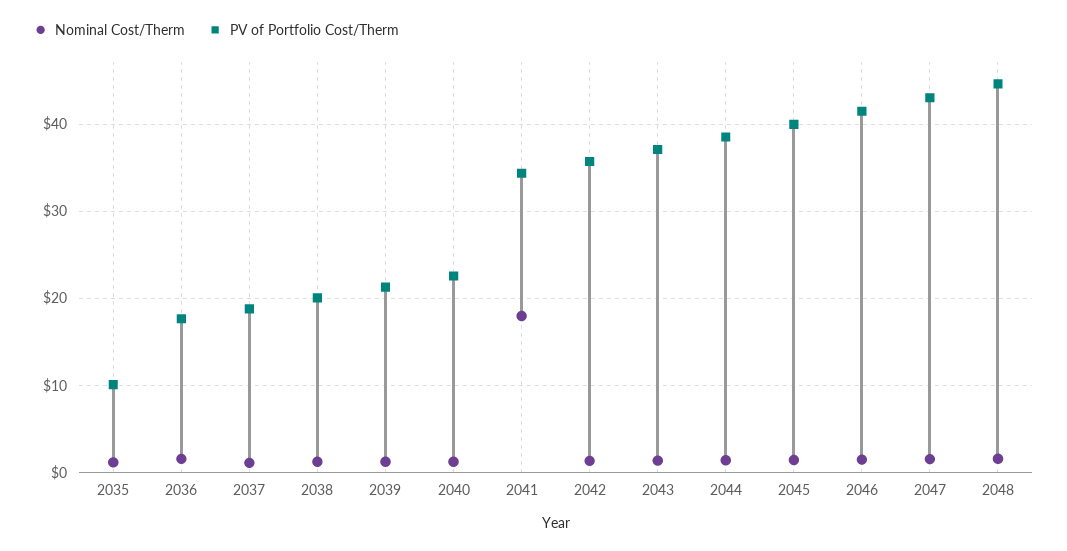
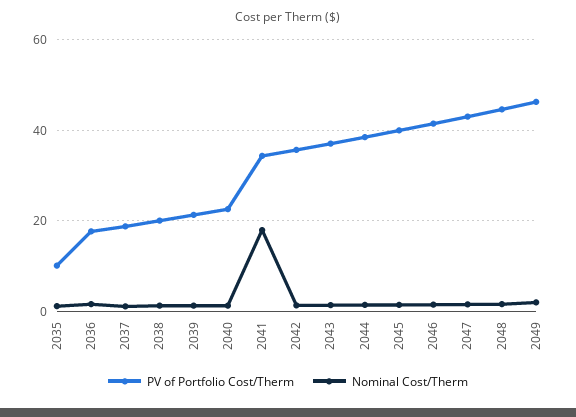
PV of Portfolio Cost/Therm, 2049: none -> 46
Nominal Cost/Therm, 2049: none -> 2

